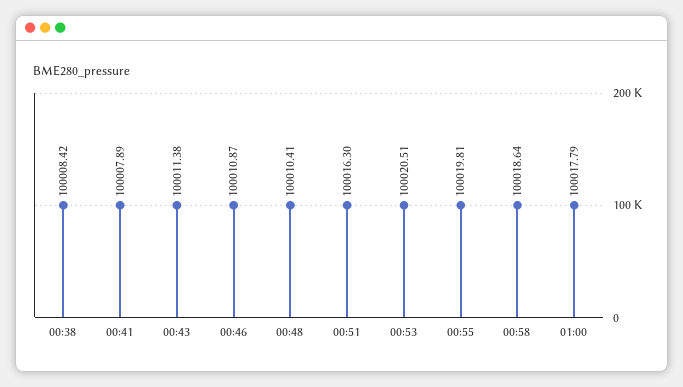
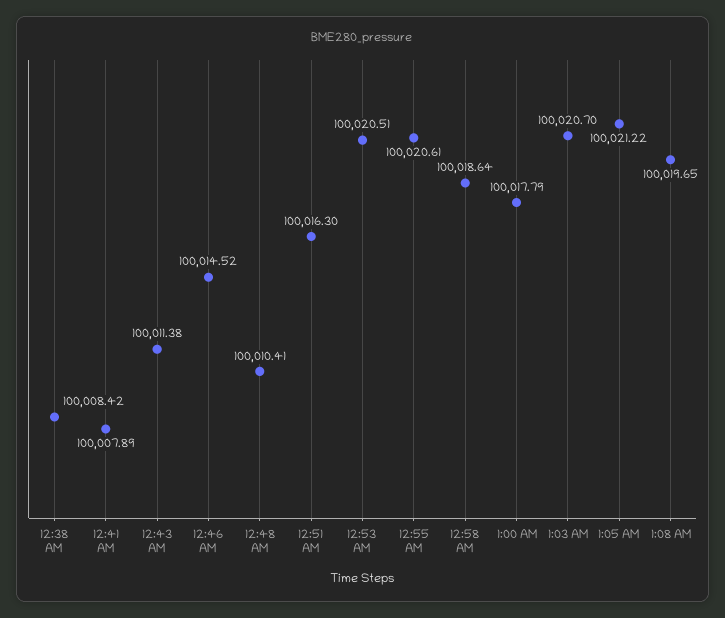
00:46: 100010.87 -> 100014.52
00:55: 100019.81 -> 100020.61
1:03 AM: none -> 100020.7
1:05 AM: none -> 100021.22
1:08 AM: none -> 100019.65

